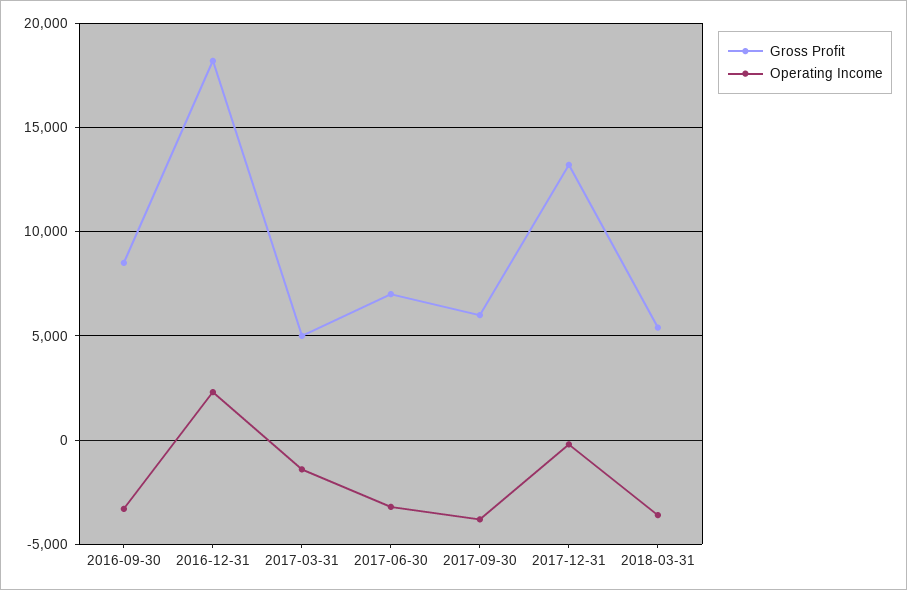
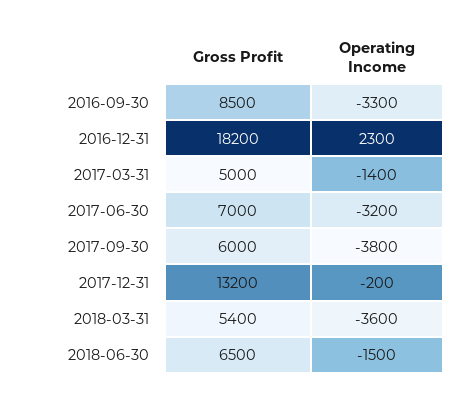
Gross Profit, 2018-06-30: none -> 6500
Operating Income, 2018-06-30: none -> -1500

